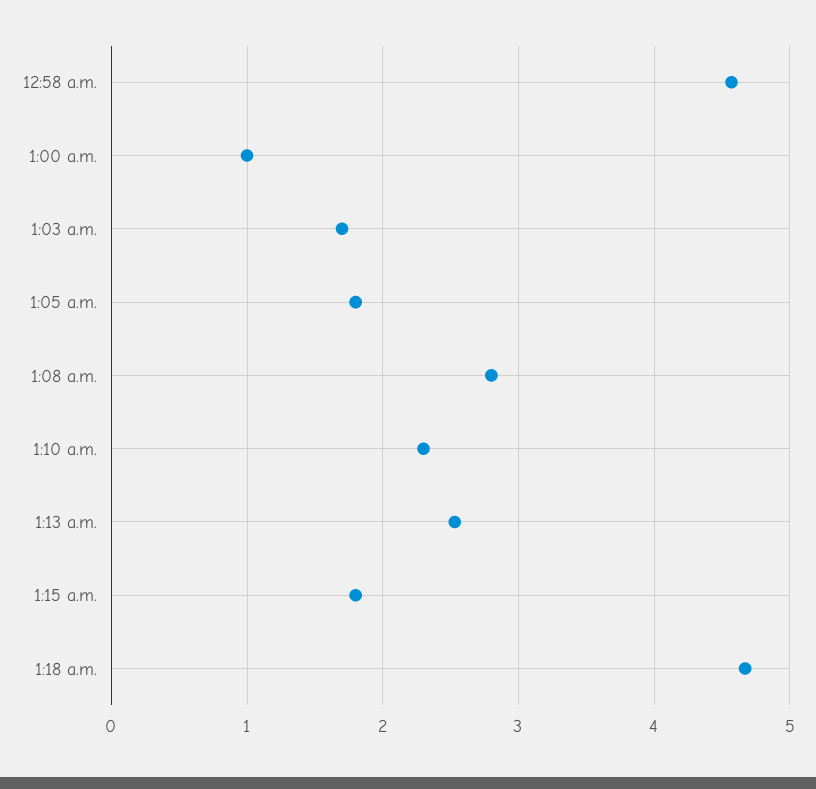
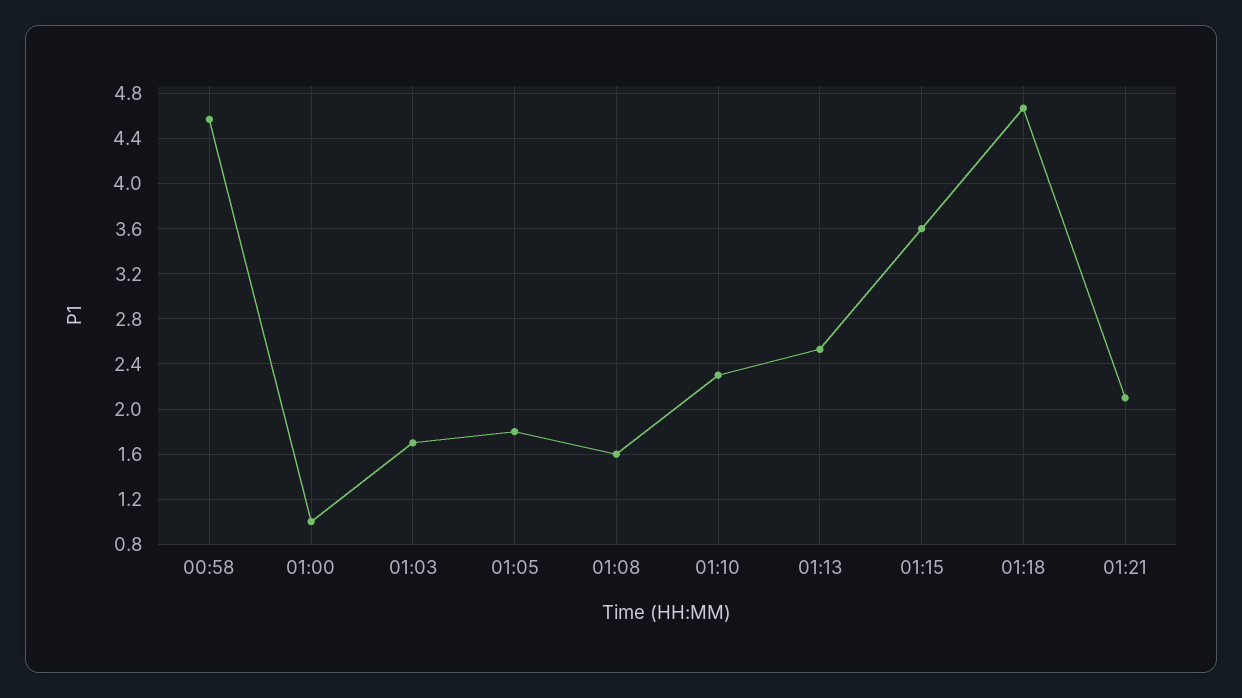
1:08 a.m.: 2.8 -> 1.6
1:15 a.m.: 1.8 -> 3.6
01:21: none -> 2.1

